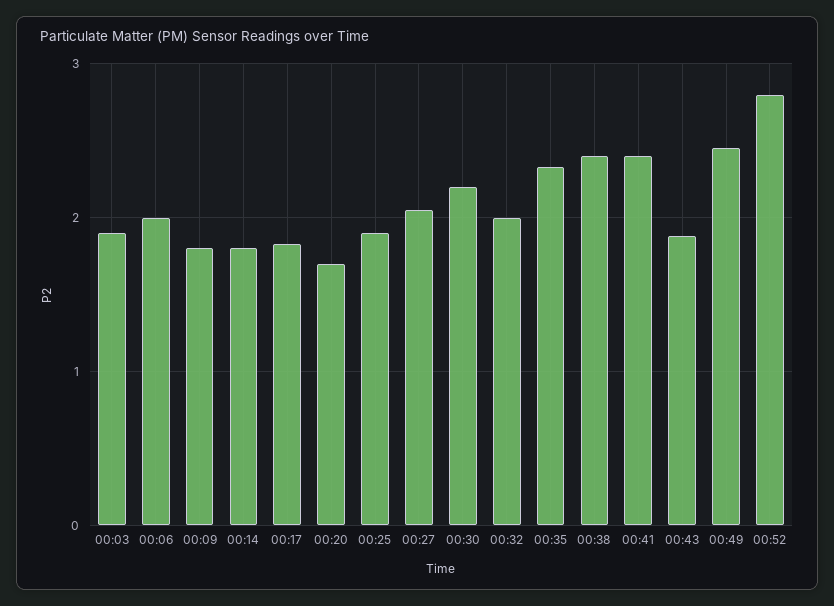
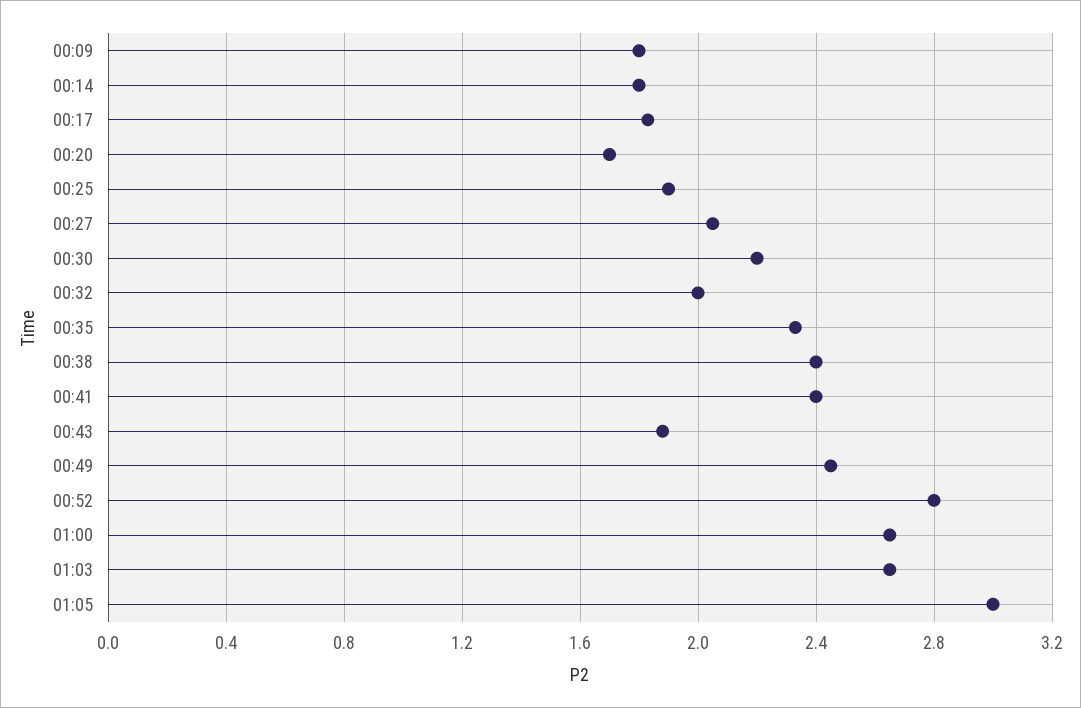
00:03: 1.9 -> none
00:06: 2 -> none
01:00: none -> 2.65
01:03: none -> 2.65
01:05: none -> 3

